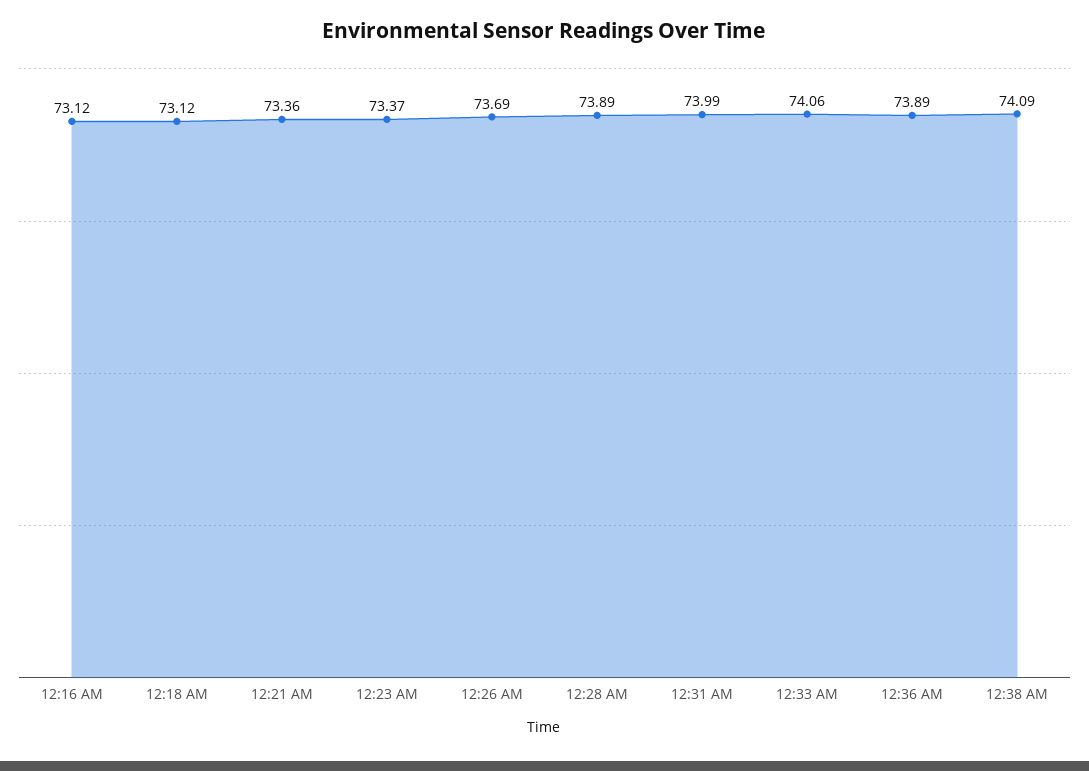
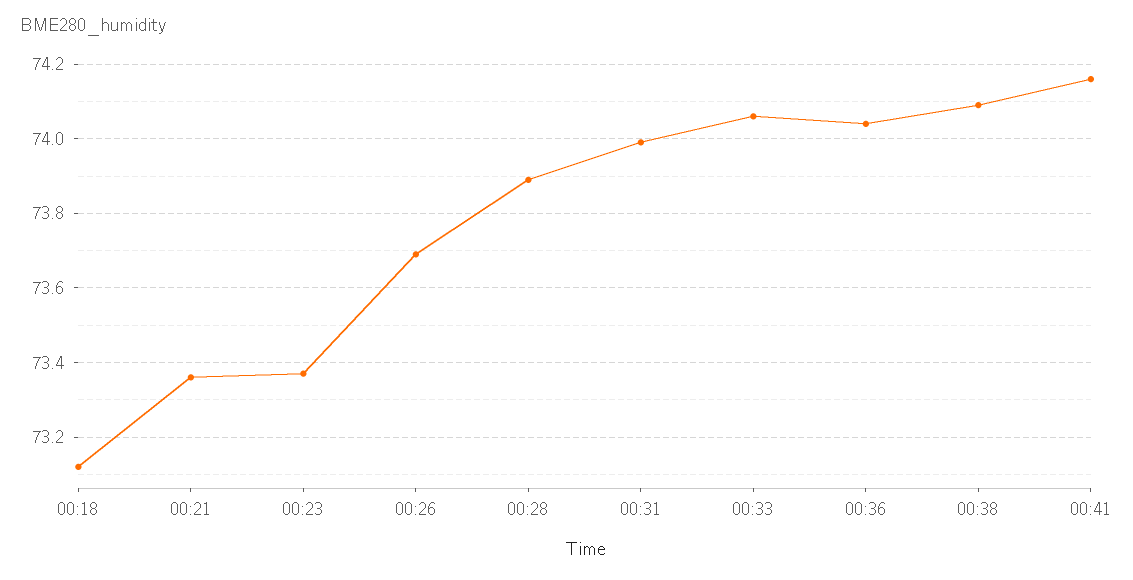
12:16 AM: 73.12 -> none
12:36 AM: 73.89 -> 74.05
00:41: none -> 74.15

